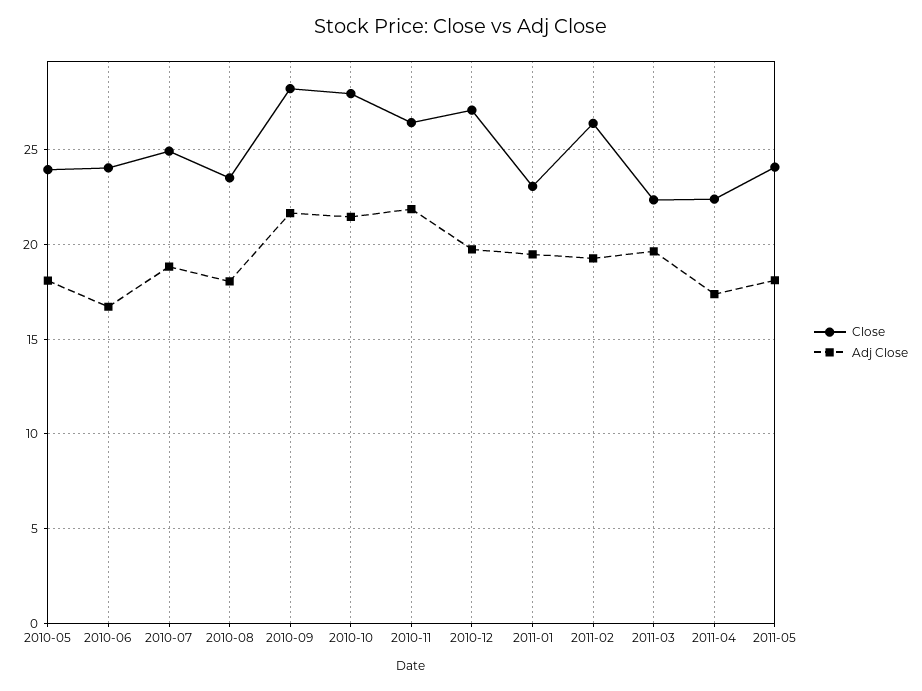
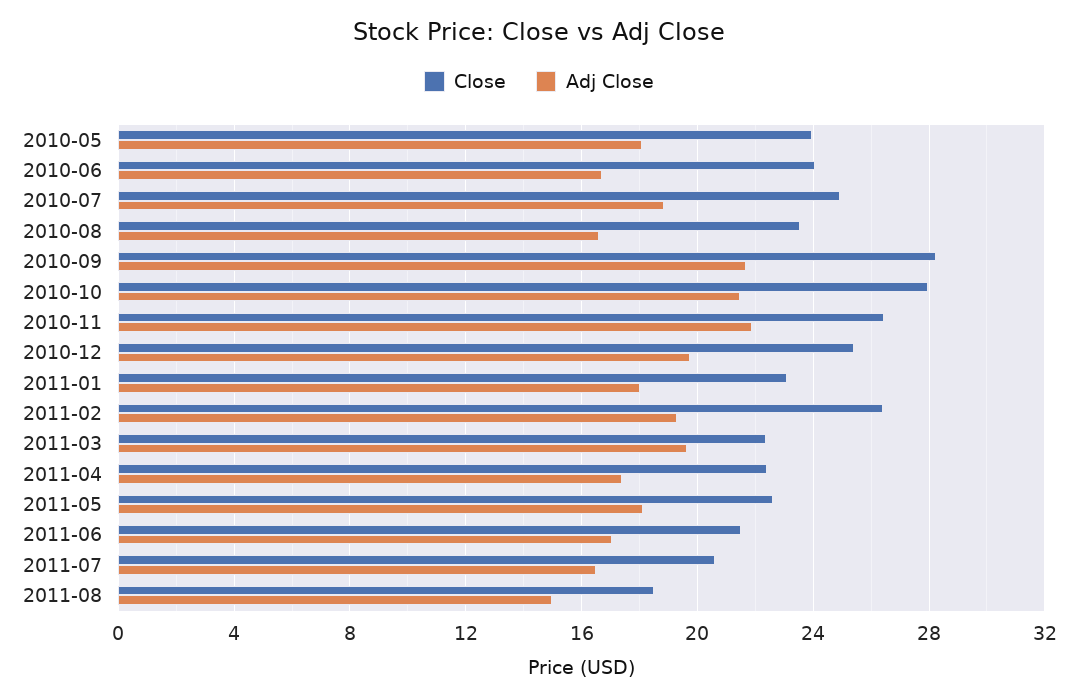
Adj Close, 2010-08: 18 -> 16.5
Close, 2010-12: 27 -> 25.5
Adj Close, 2011-01: 19.5 -> 18
Close, 2011-05: 24 -> 22.5
Close, 2011-06: none -> 21.5
Adj Close, 2011-06: none -> 17
Close, 2011-07: none -> 20.5
Adj Close, 2011-07: none -> 16.5
Close, 2011-08: none -> 18.5
Adj Close, 2011-08: none -> 15

